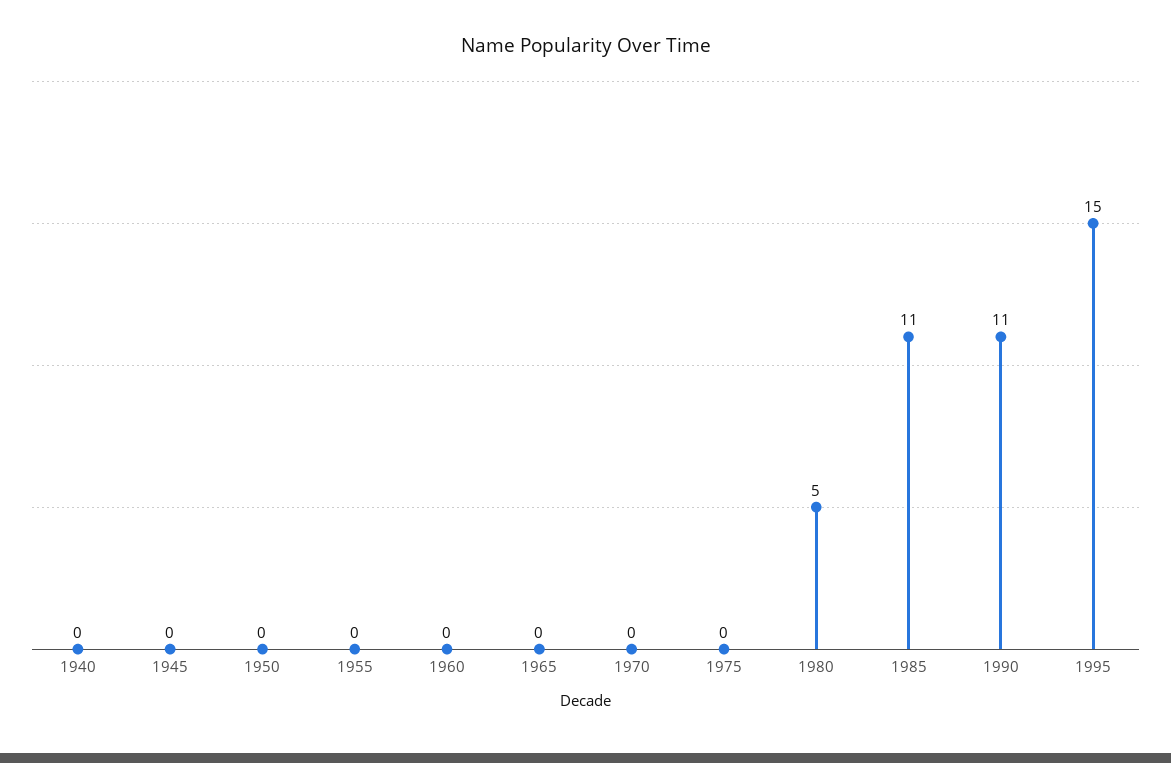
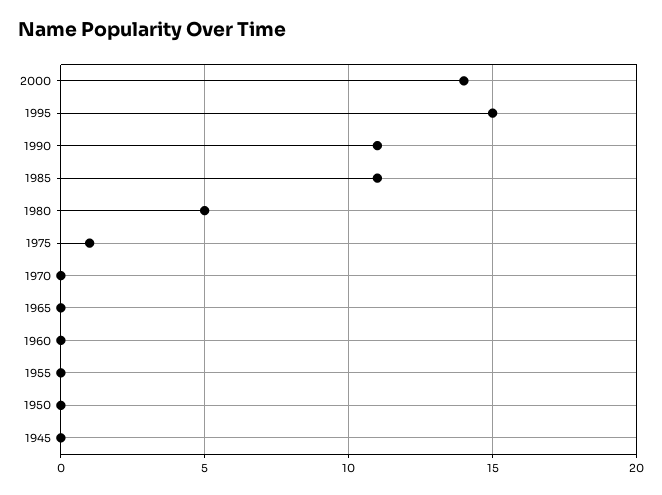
1940: 0 -> none
1975: 0 -> 1
2000: none -> 14

